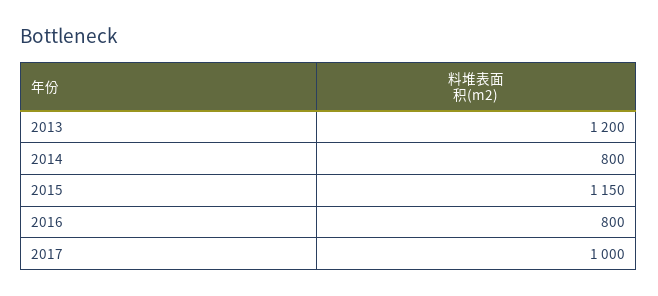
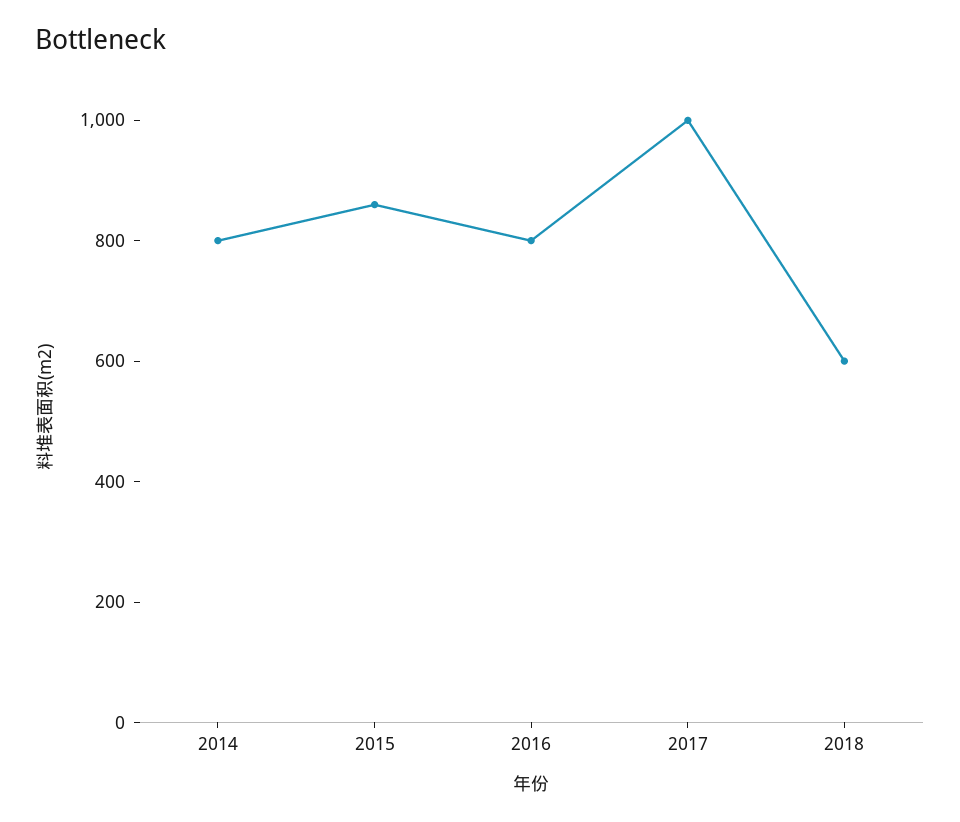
2013: 1200 -> none
2015: 1150 -> 850
2018: none -> 600

